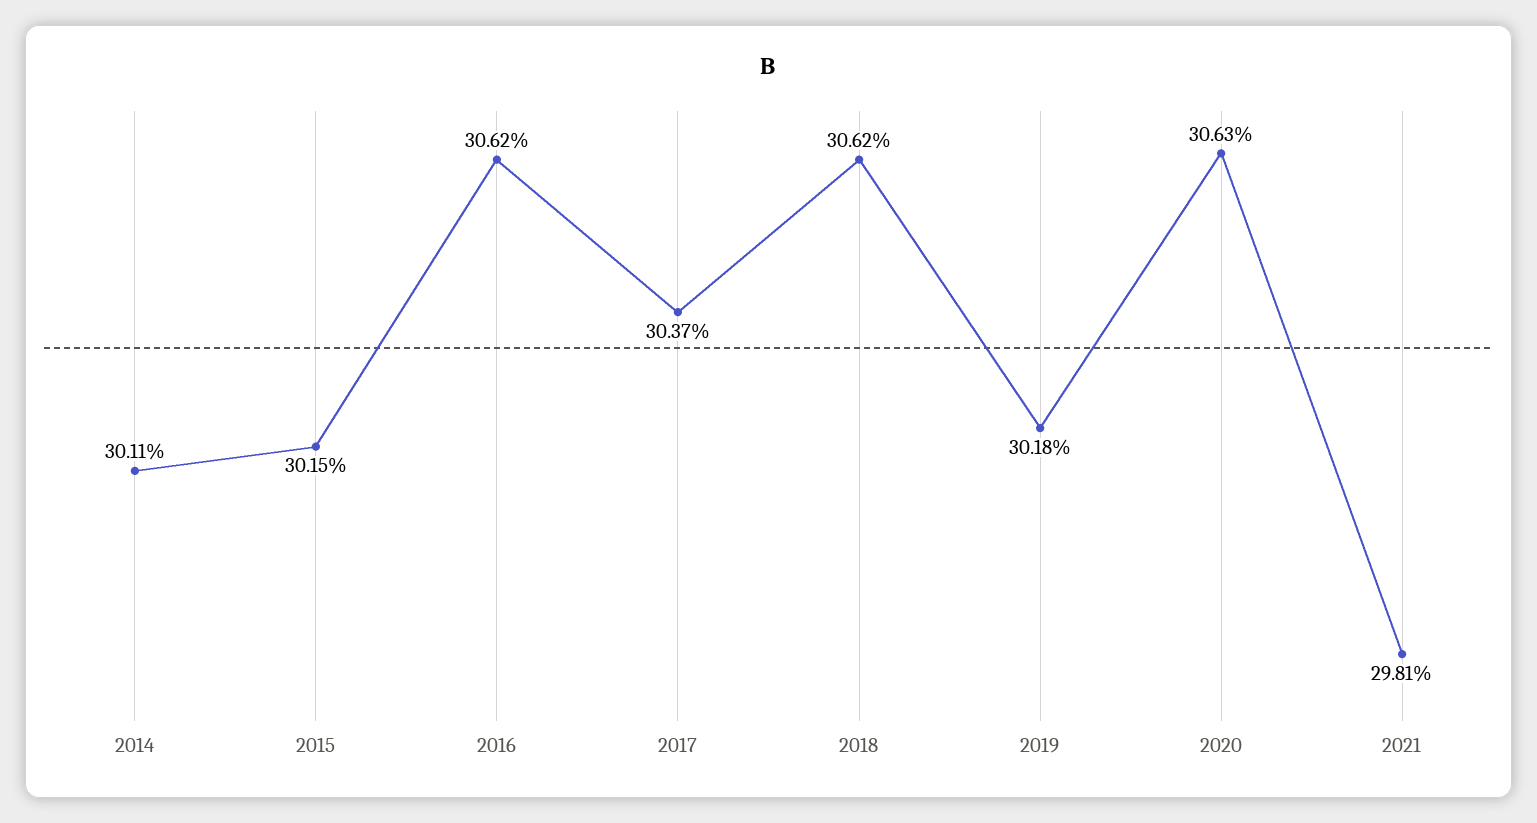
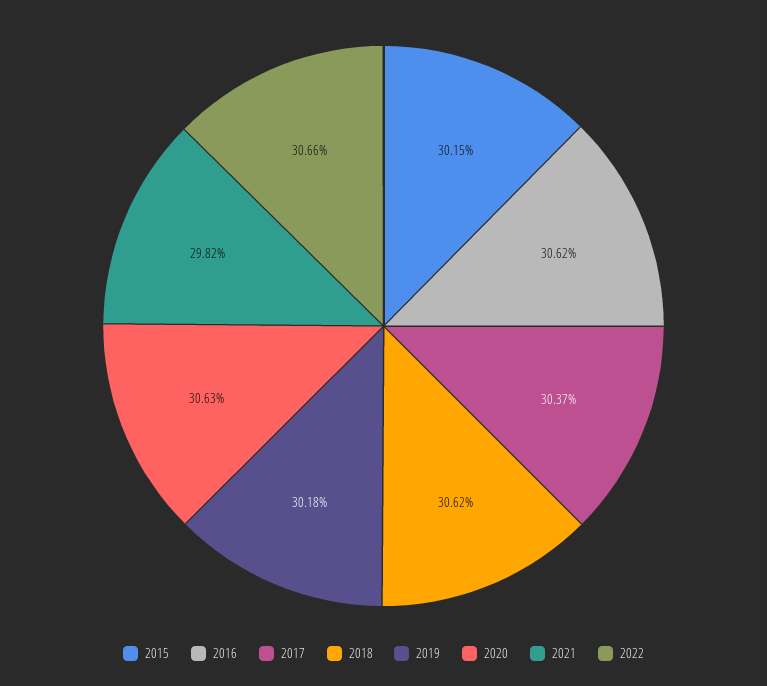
2014: 30.11 -> none
2021: 29.81 -> 29.82
2022: none -> 30.66

